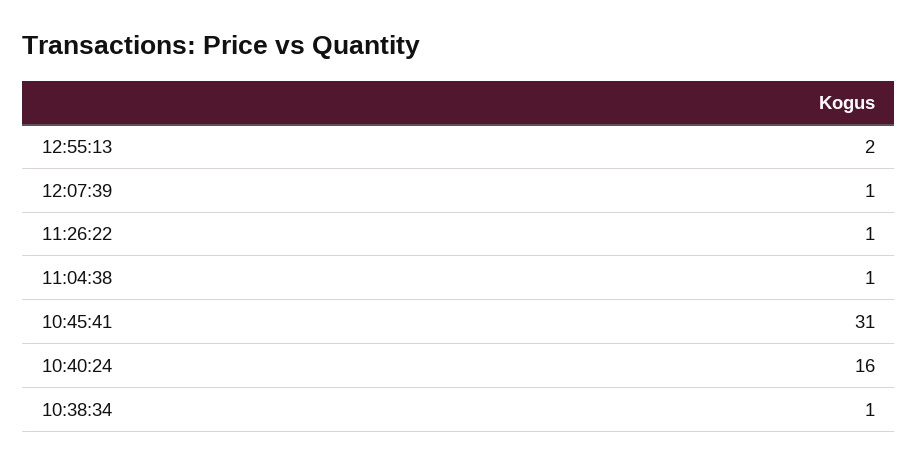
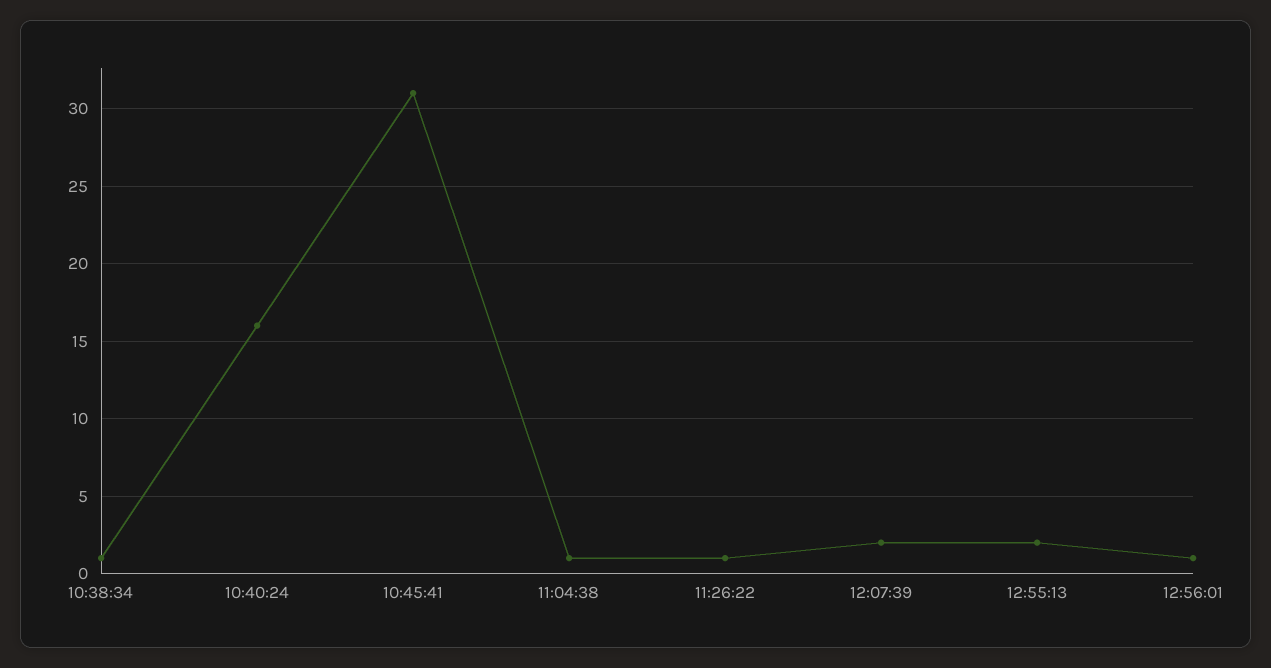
12:07:39: 1 -> 2
12:56:01: none -> 1

